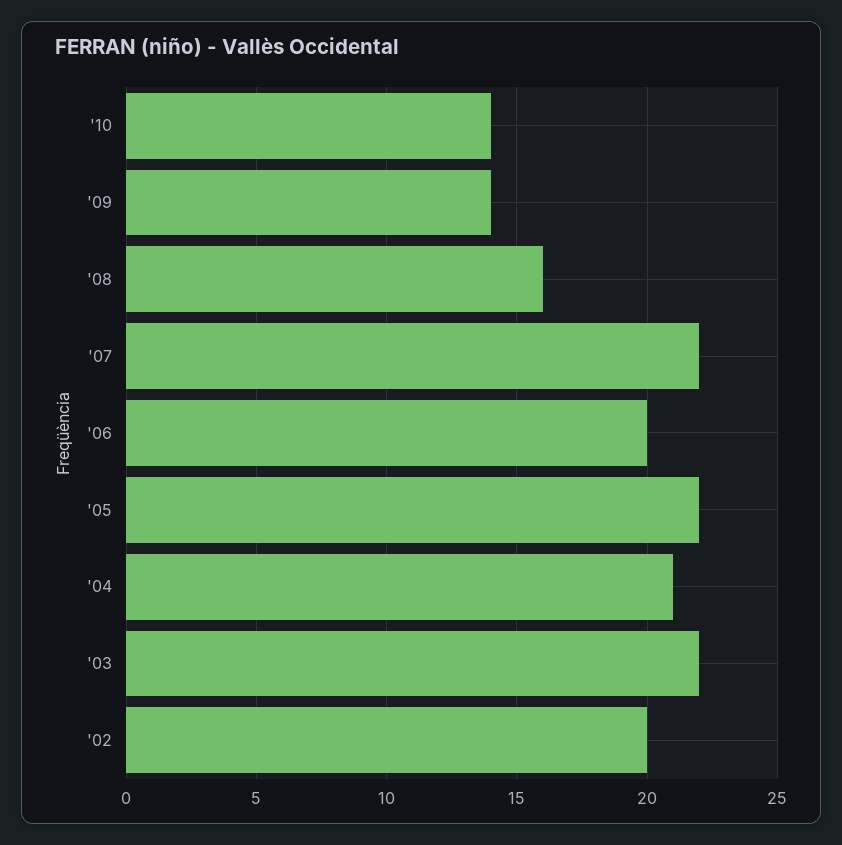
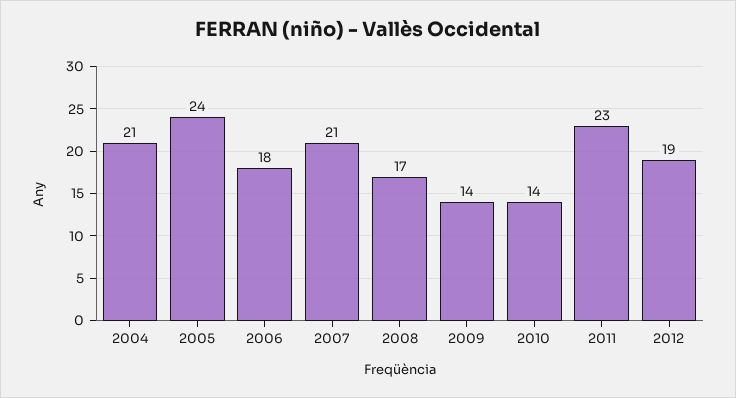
'08: 16 -> 17
'07: 22 -> 21
'06: 20 -> 18
'05: 22 -> 24
'03: 22 -> none
'02: 20 -> none
2011: none -> 23
2012: none -> 19

